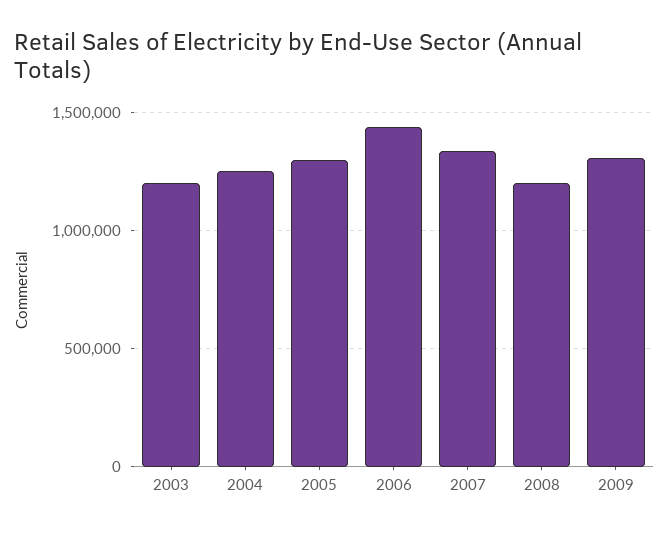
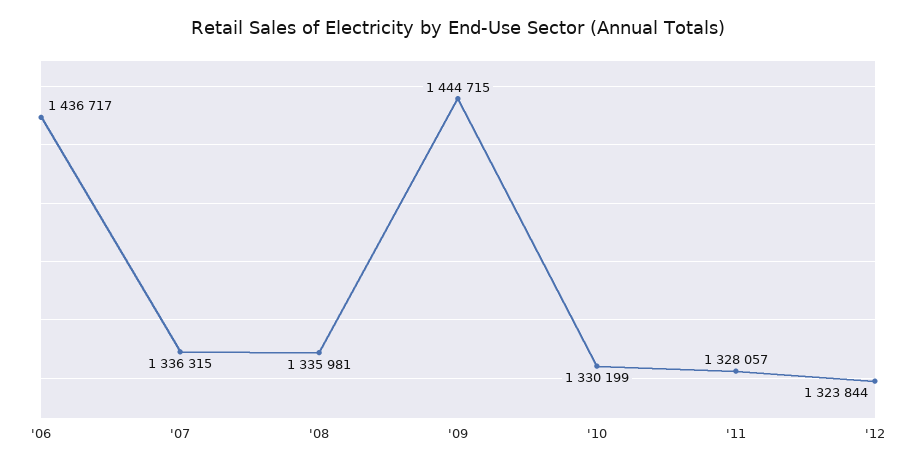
2003: 1200000 -> none
2004: 1250000 -> none
2005: 1300000 -> none
2008: 1200000 -> 1335981
2009: 1300000 -> 1444715
'10: none -> 1330199
'11: none -> 1328057
'12: none -> 1323844

